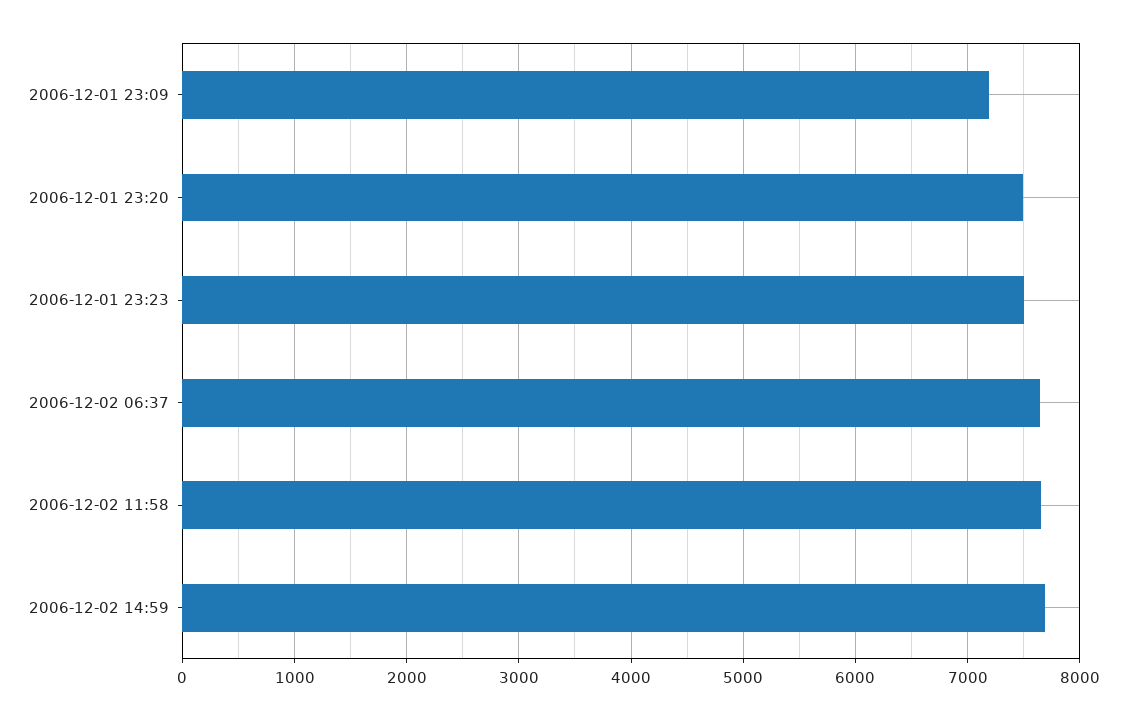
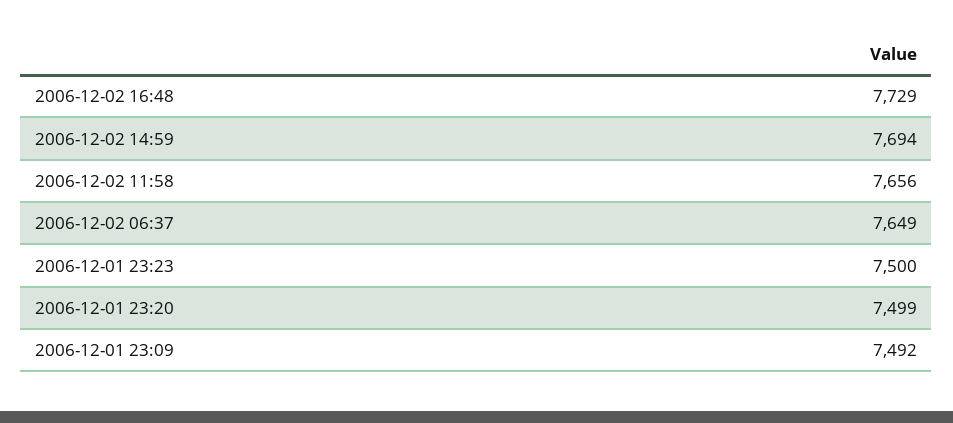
2006-12-01 23:09: 7200 -> 7492
2006-12-02 16:48: none -> 7729

